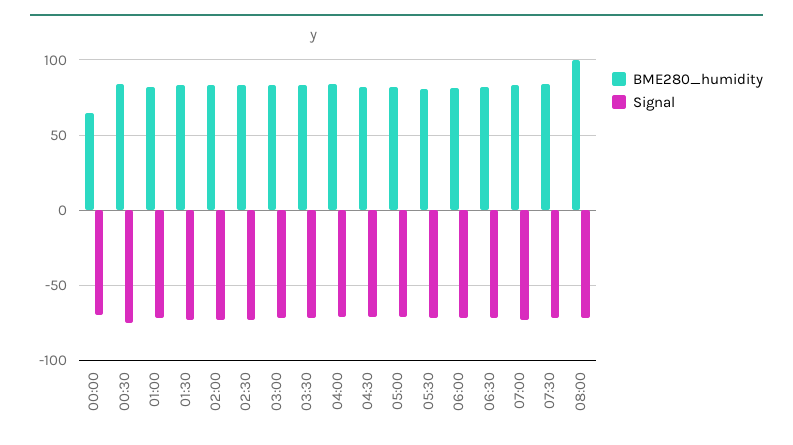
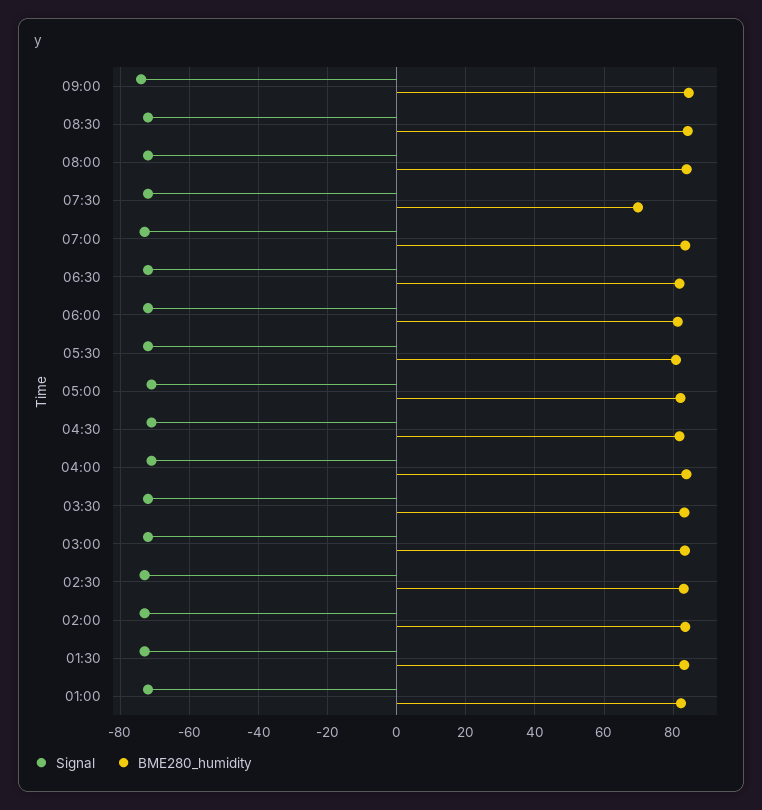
BME280_humidity, 00:00: 65 -> none
Signal, 00:00: -70 -> none
BME280_humidity, 00:30: 85 -> none
Signal, 00:30: -75 -> none
BME280_humidity, 07:30: 85 -> 70
BME280_humidity, 08:00: 100 -> 84
Signal, 09:00: none -> -74
BME280_humidity, 09:00: none -> 84
Signal, 08:30: none -> -72
BME280_humidity, 08:30: none -> 84

